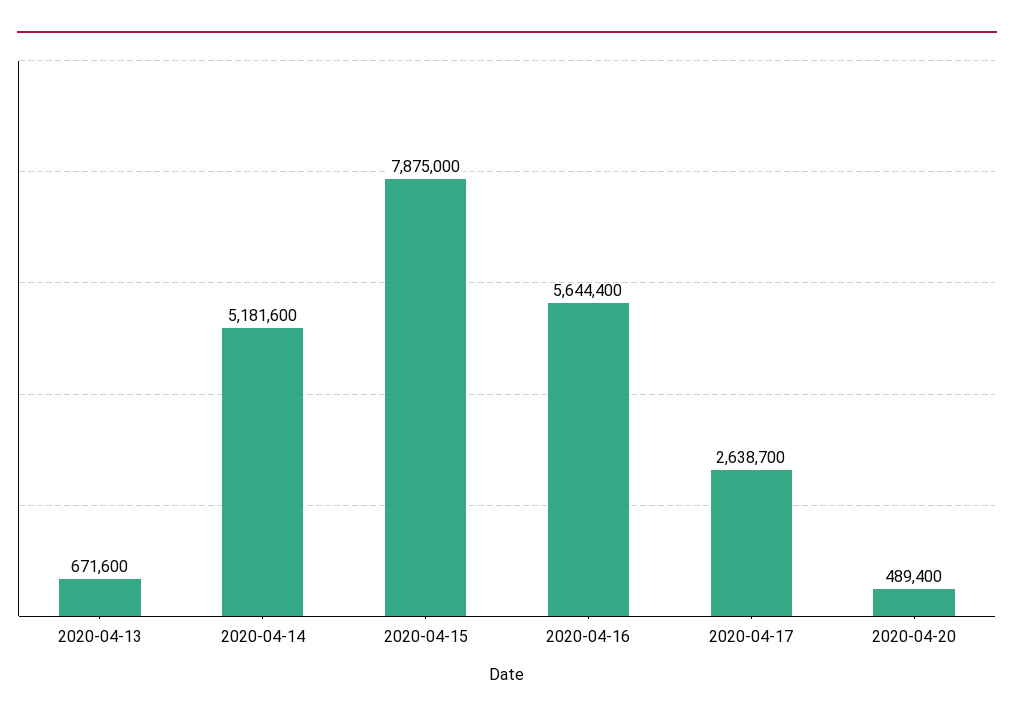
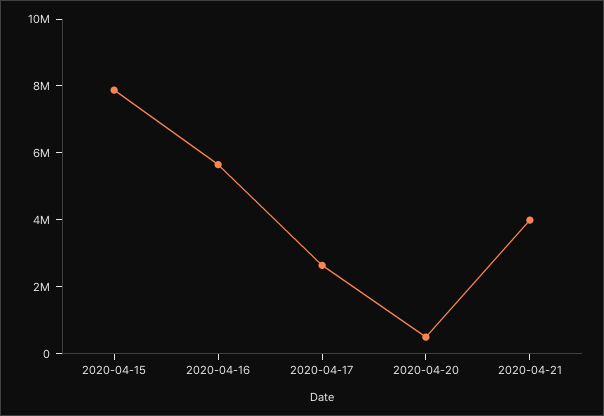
2020-04-13: 671600 -> none
2020-04-14: 5181600 -> none
2020-04-21: none -> 4000000

